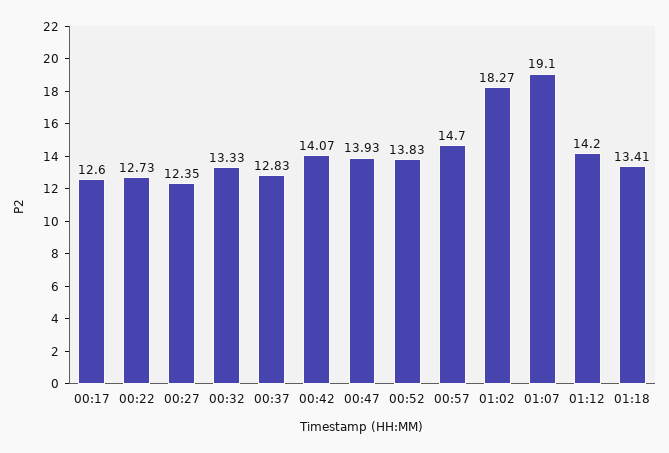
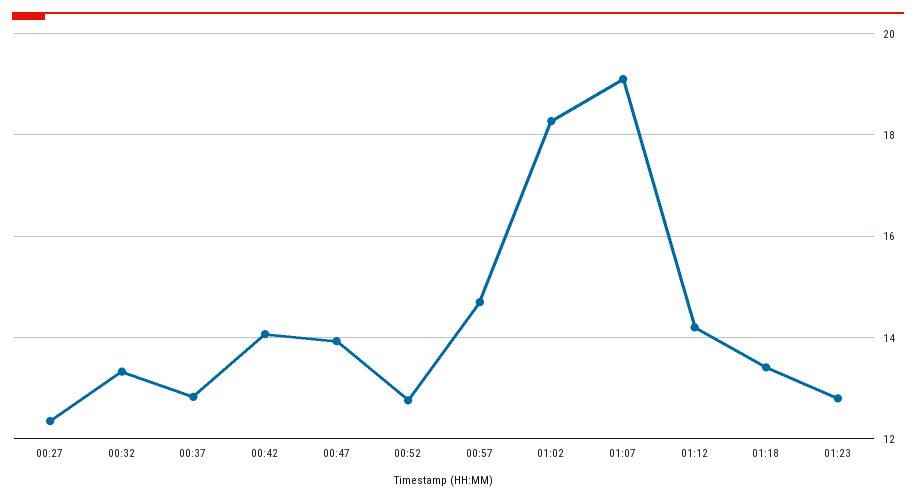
00:17: 12.6 -> none
00:22: 12.73 -> none
00:52: 13.83 -> 12.8
01:23: none -> 12.8

